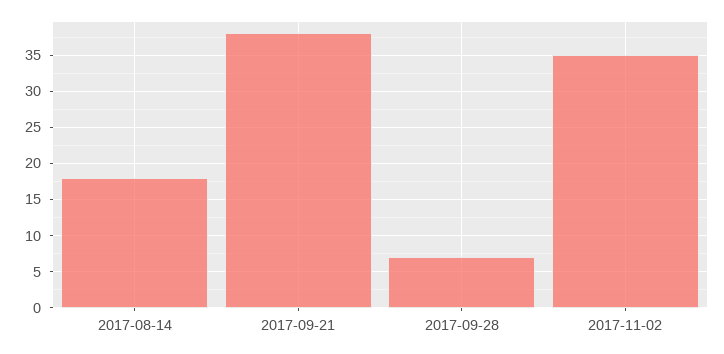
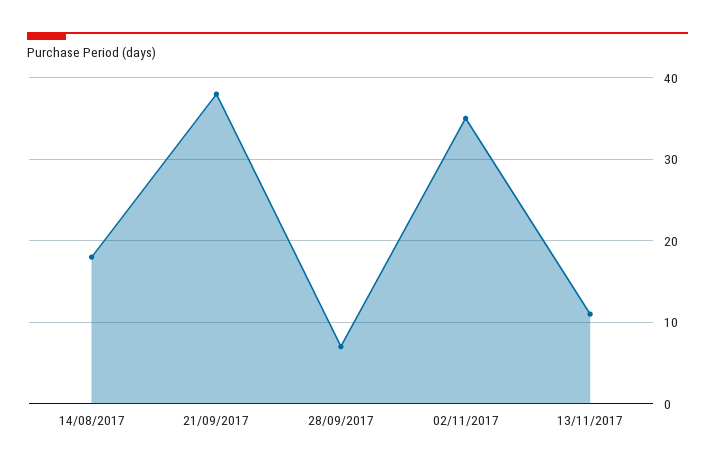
13/11/2017: none -> 11

